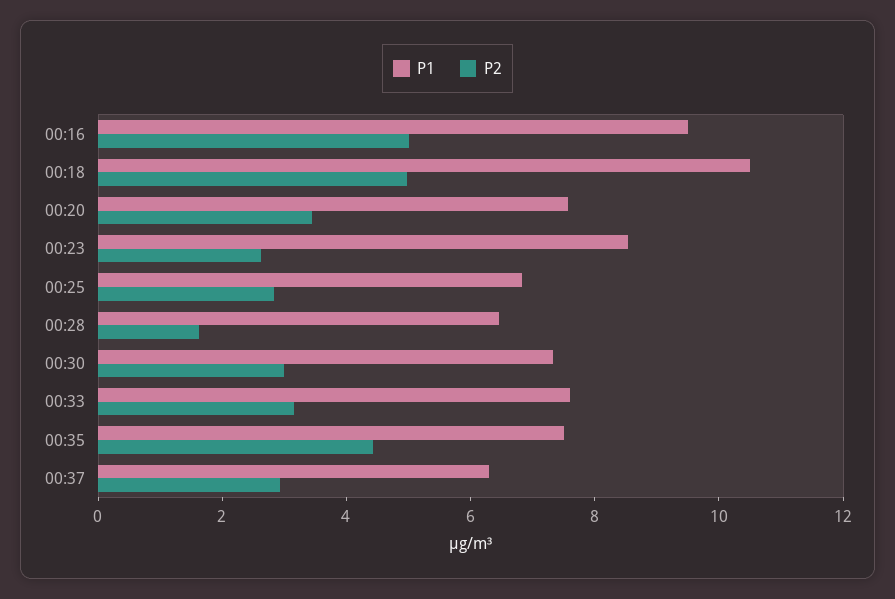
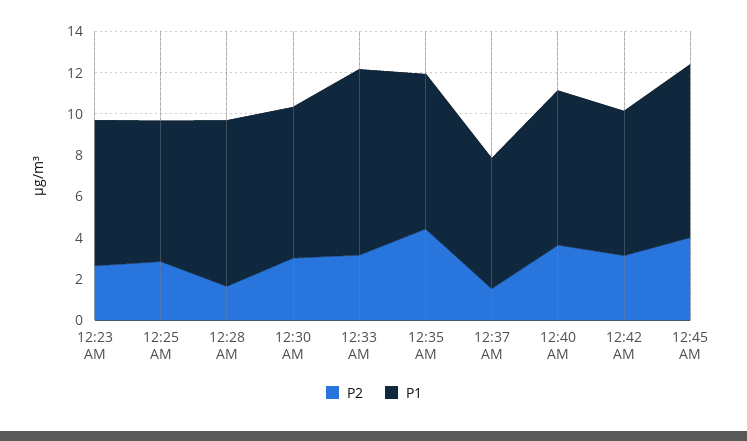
P1, 00:16: 9.5 -> none
P2, 00:16: 5 -> none
P1, 00:18: 10.5 -> none
P2, 00:18: 5 -> none
P1, 00:20: 7.5 -> none
P2, 00:20: 3.5 -> none
P1, 00:23: 8.5 -> 7
P1, 00:28: 6.5 -> 8
P1, 00:33: 7.5 -> 9
P2, 00:37: 3 -> 1.5
P2, 12:40 AM: none -> 3.5
P1, 12:40 AM: none -> 7.5
P2, 12:42 AM: none -> 3
P1, 12:42 AM: none -> 7
P2, 12:45 AM: none -> 4
P1, 12:45 AM: none -> 8.5

